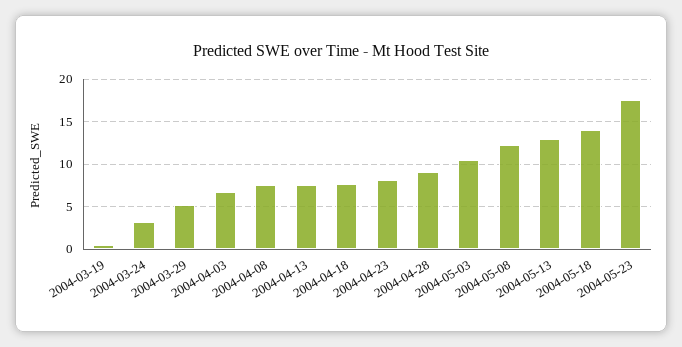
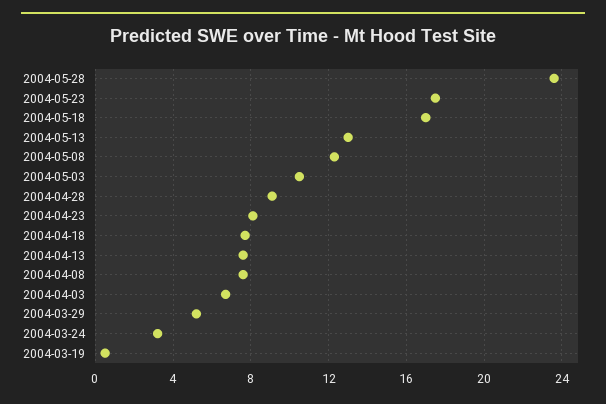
2004-05-18: 14 -> 17
2004-05-28: none -> 23.5

